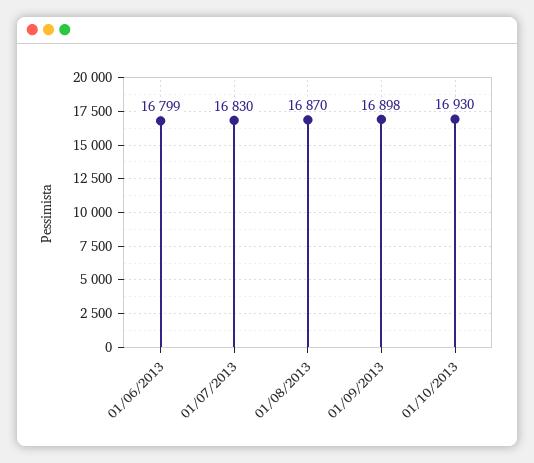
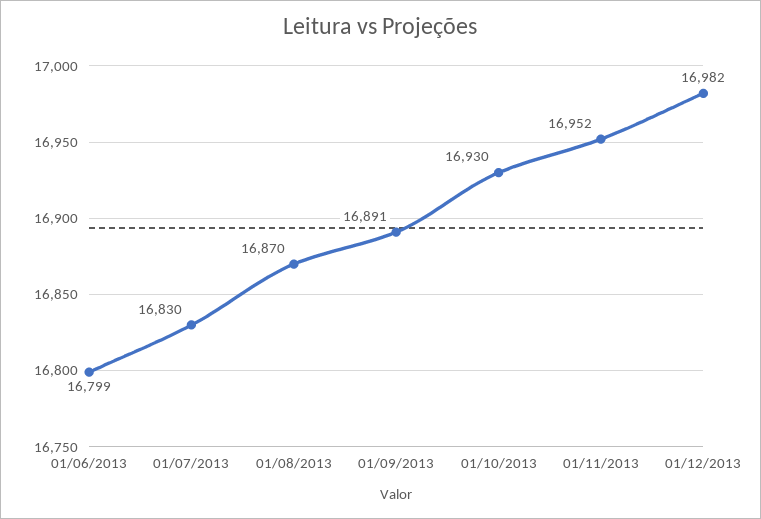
01/09/2013: 16898 -> 16891
01/11/2013: none -> 16952
01/12/2013: none -> 16982

